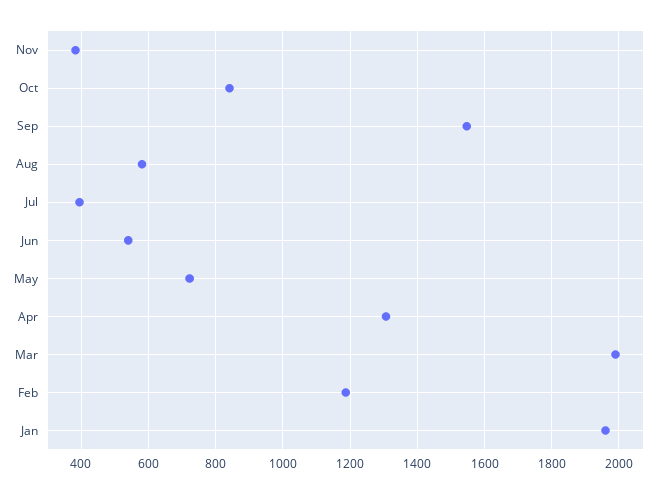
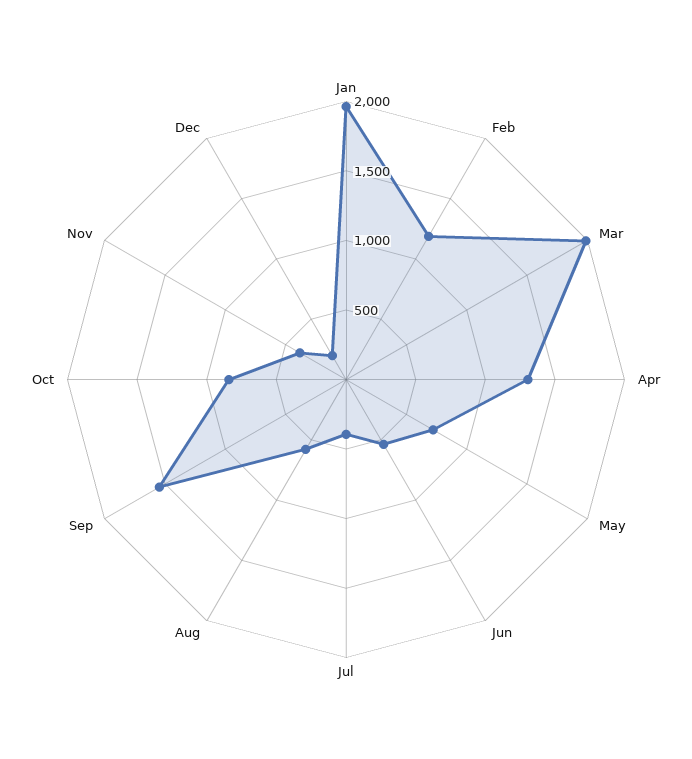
Dec: none -> 200

